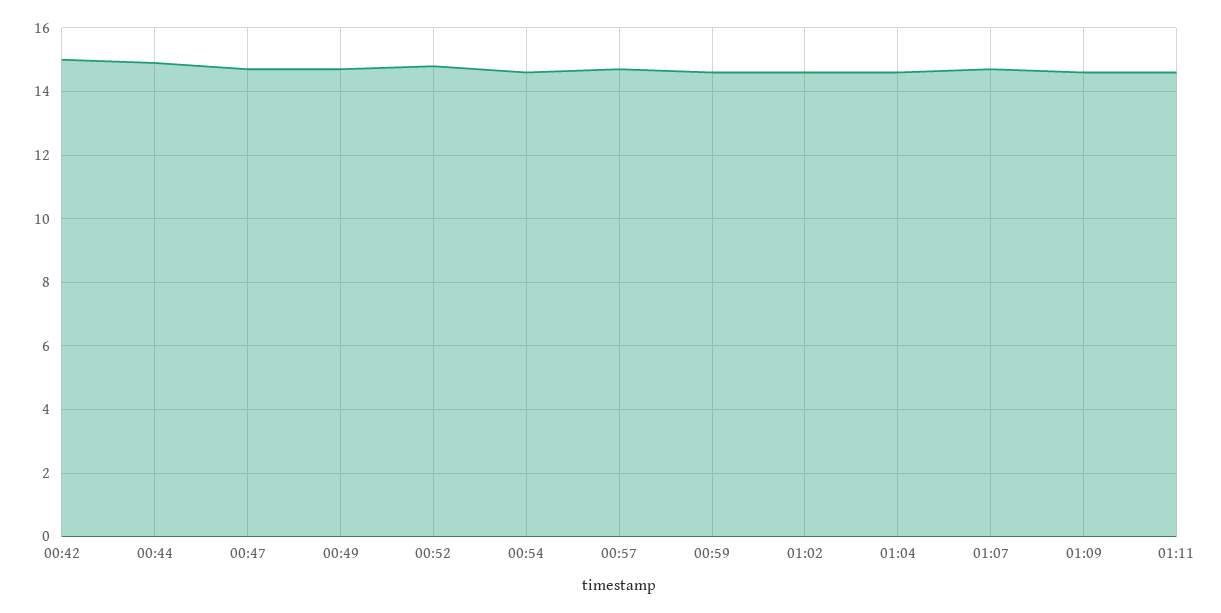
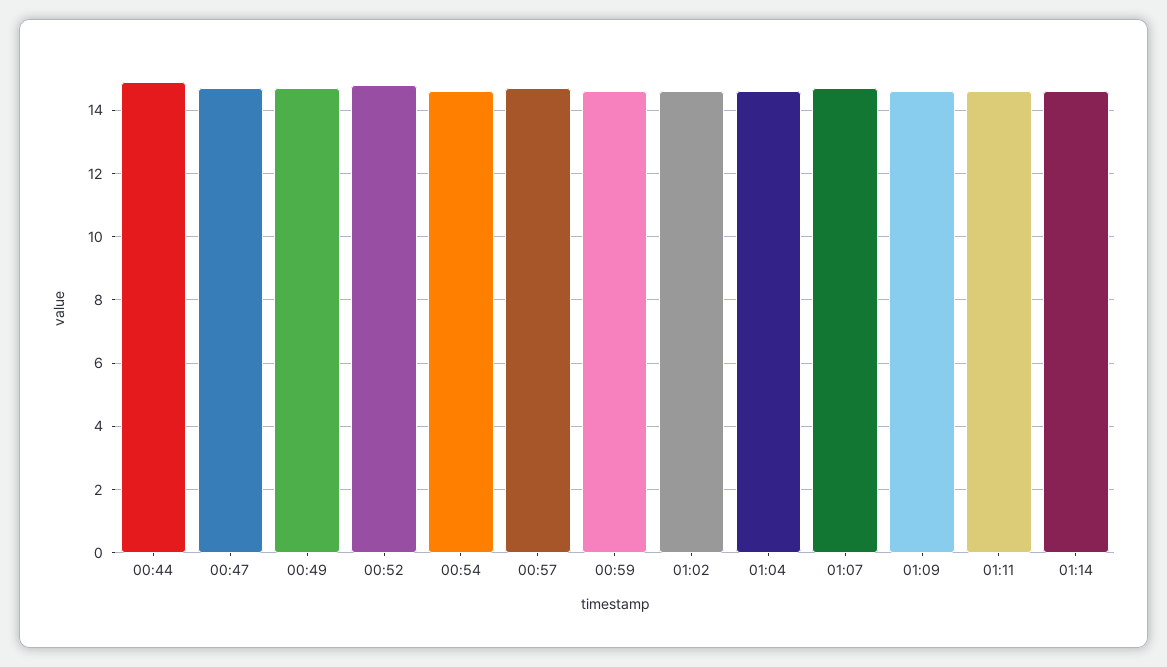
00:42: 15 -> none
01:14: none -> 14.5

